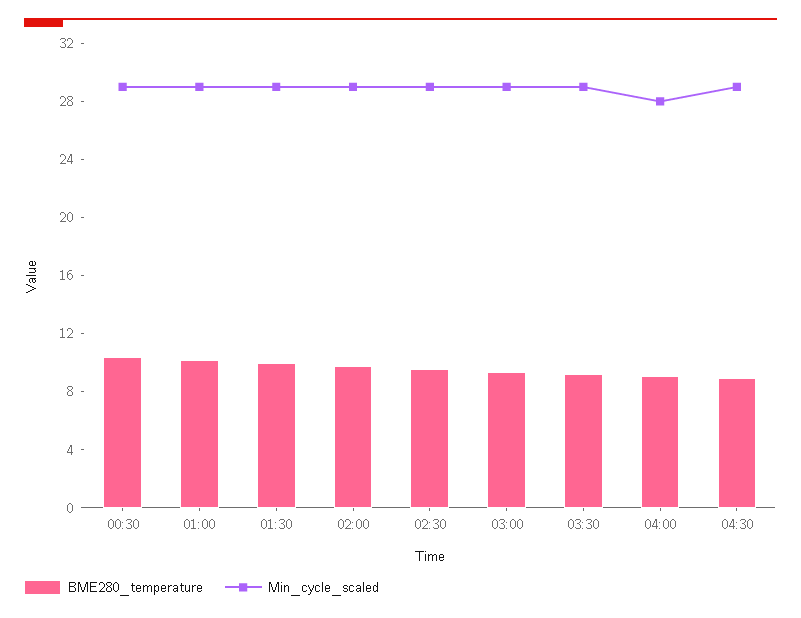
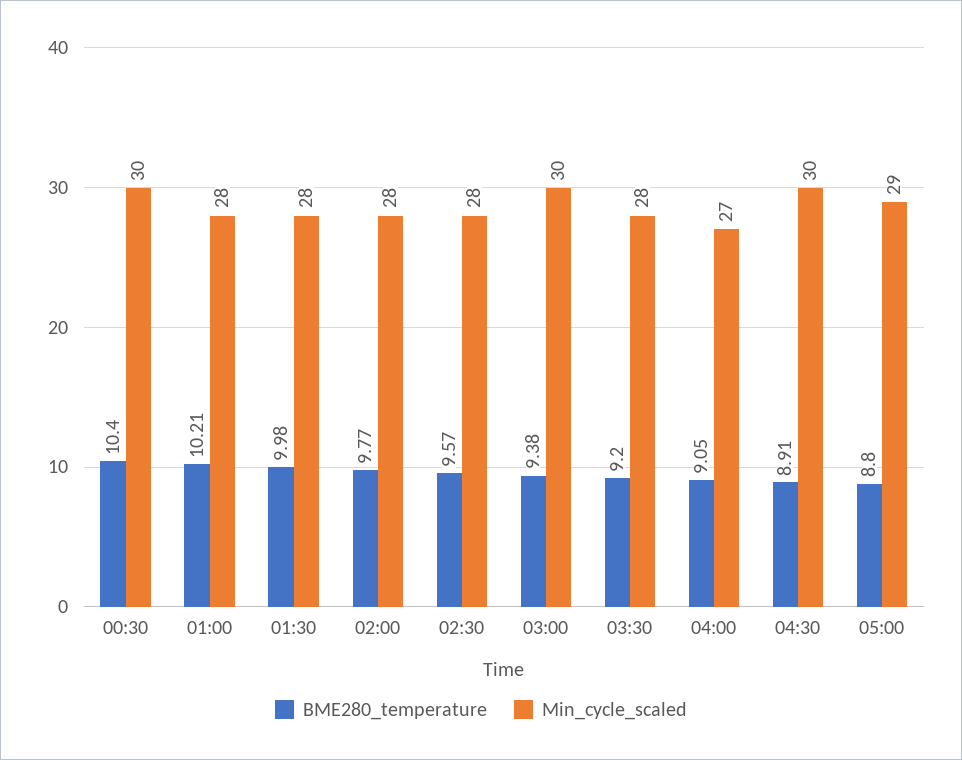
Min_cycle_scaled, 00:30: 29 -> 30
Min_cycle_scaled, 01:00: 29 -> 28
Min_cycle_scaled, 01:30: 29 -> 28
Min_cycle_scaled, 02:00: 29 -> 28
Min_cycle_scaled, 02:30: 29 -> 28
Min_cycle_scaled, 03:00: 29 -> 30
Min_cycle_scaled, 03:30: 29 -> 28
Min_cycle_scaled, 04:00: 28 -> 27
Min_cycle_scaled, 04:30: 29 -> 30
BME280_temperature, 05:00: none -> 8.8
Min_cycle_scaled, 05:00: none -> 29

